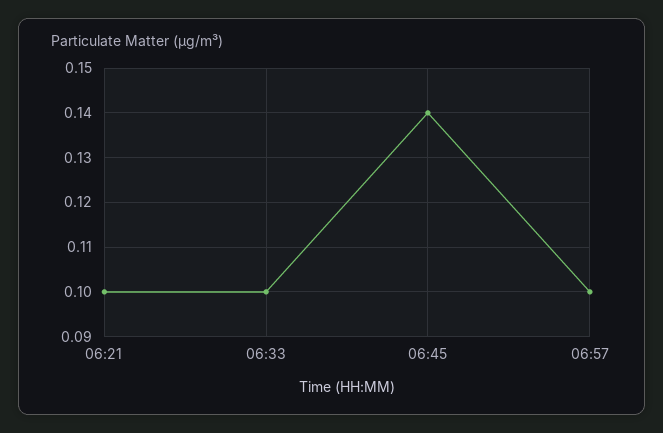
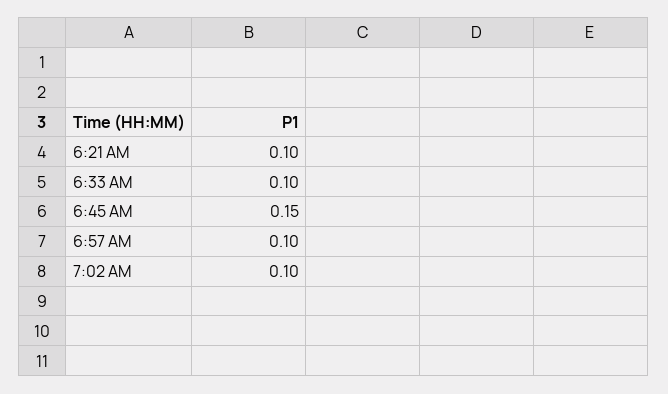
06:45: 0.14 -> 0.15
7:02 AM: none -> 0.1

